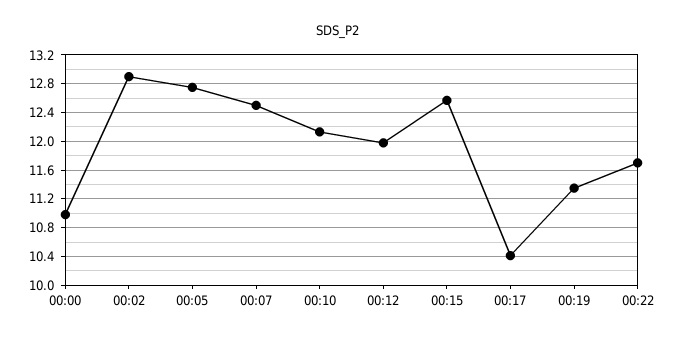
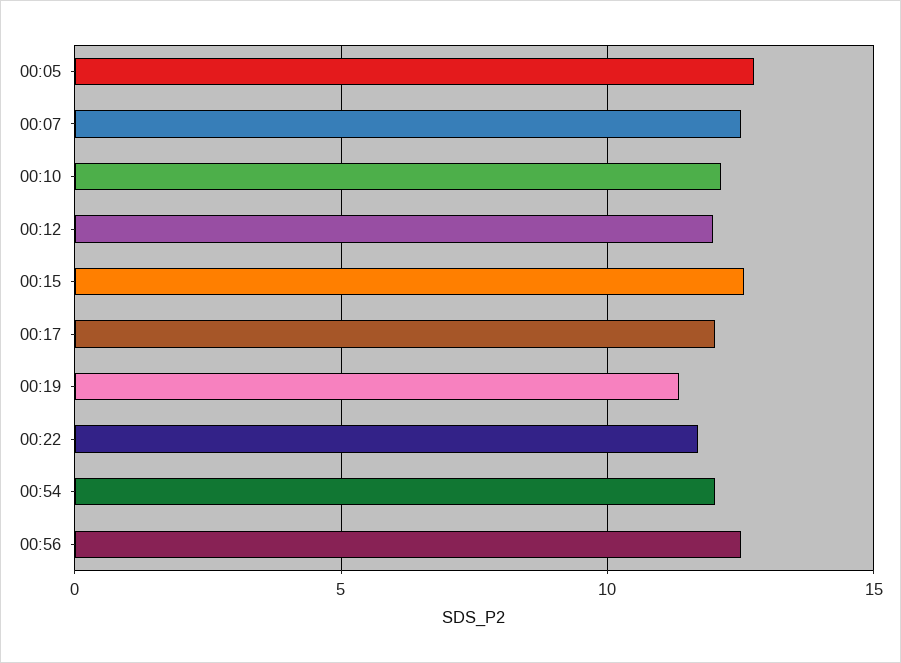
00:00: 11 -> none
00:02: 12.9 -> none
00:17: 10.4 -> 12
00:54: none -> 12
00:56: none -> 12.5

